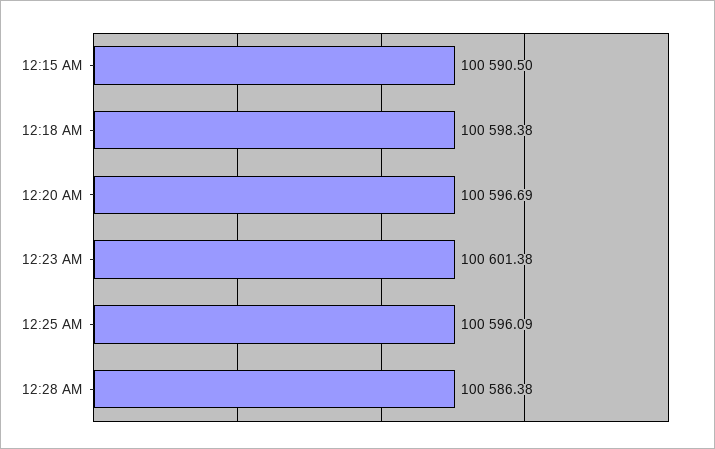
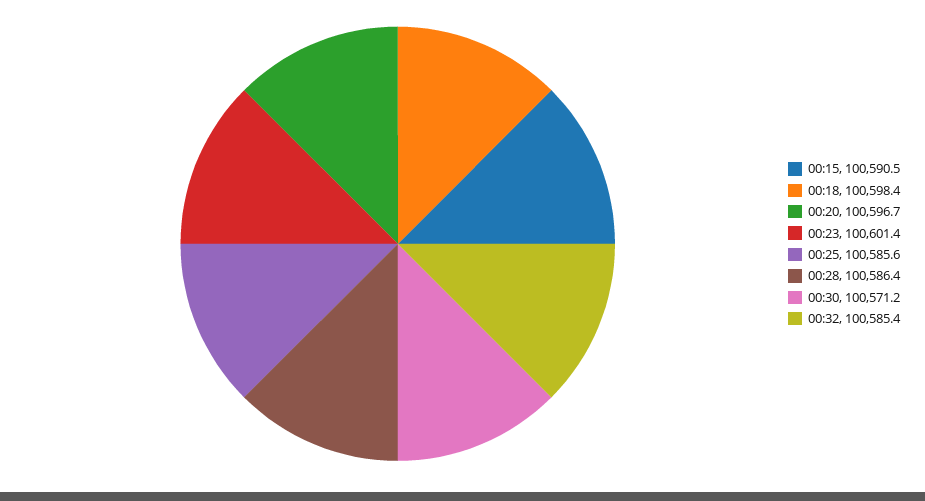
12:25 AM: 100596.09 -> 100585.6
00:30: none -> 100571.2
00:32: none -> 100585.4

